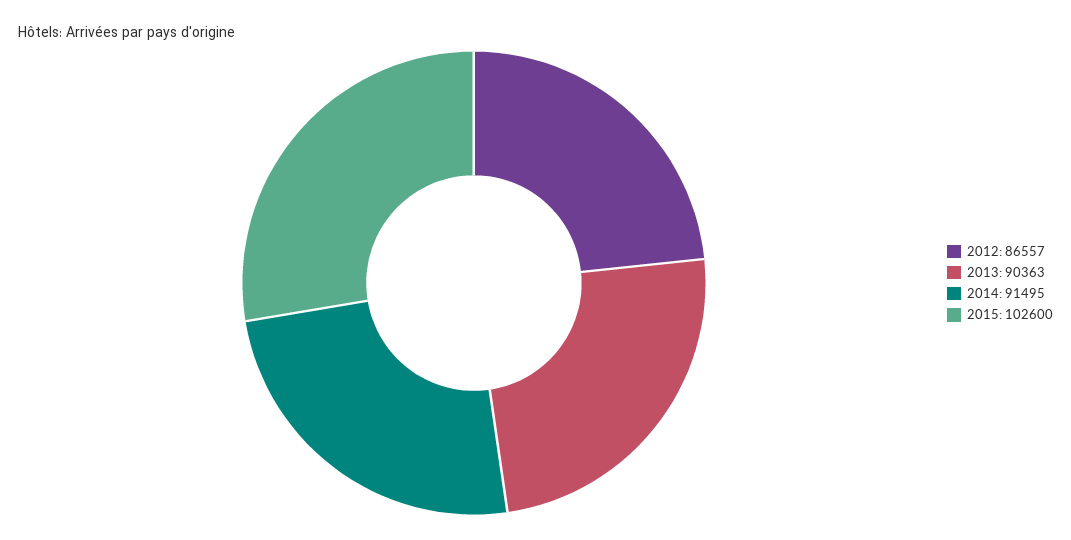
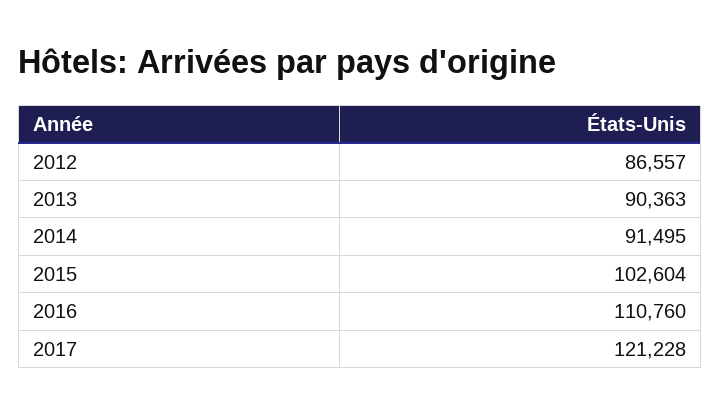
2015: 102600 -> 102604
2016: none -> 110760
2017: none -> 121228

